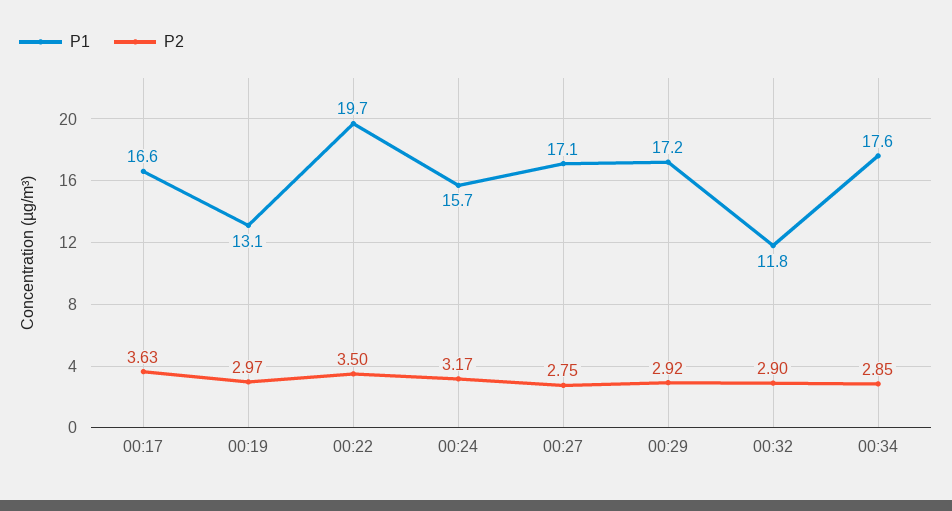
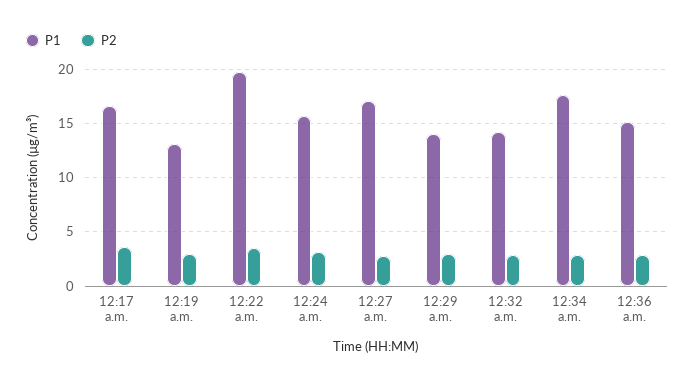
P1, 00:29: 17.2 -> 14
P1, 00:32: 11.8 -> 14
P1, 12:36 a.m.: none -> 15
P2, 12:36 a.m.: none -> 3

